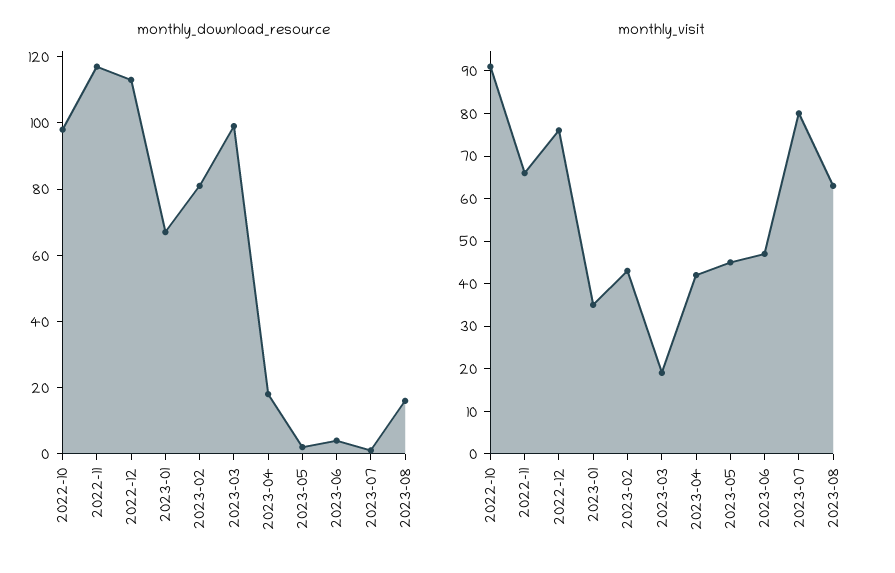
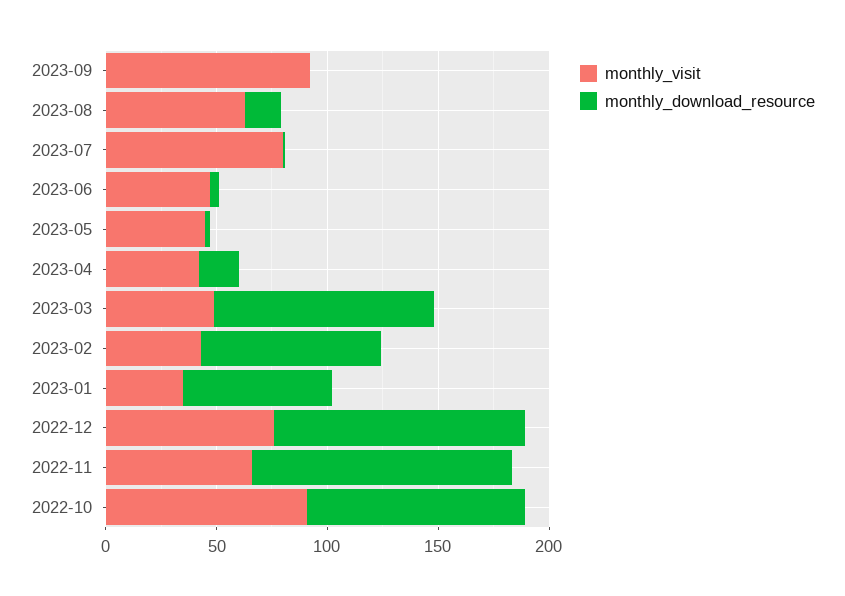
monthly_visit, 2023-03: 20 -> 50
monthly_visit, 2023-09: none -> 90
monthly_download_resource, 2023-09: none -> 0

